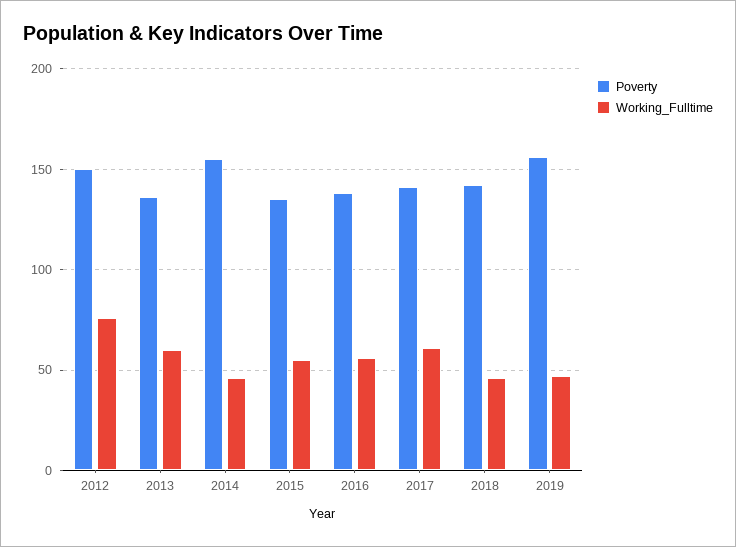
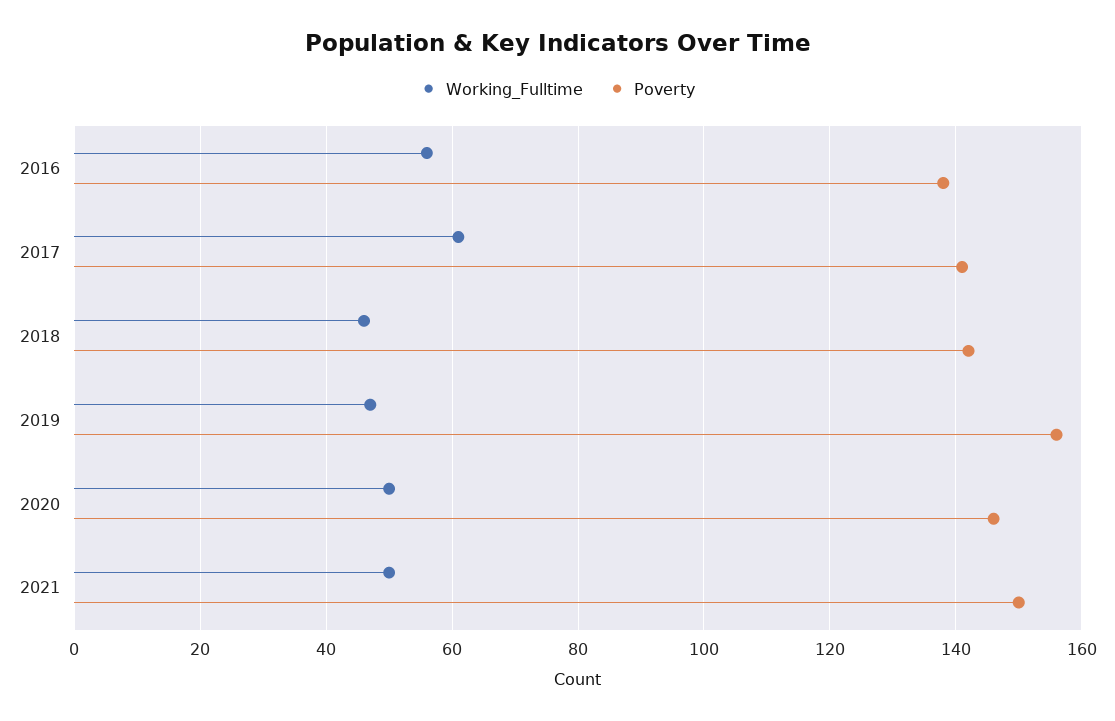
Poverty, 2012: 150 -> none
Working_Fulltime, 2012: 75 -> none
Poverty, 2013: 135 -> none
Working_Fulltime, 2013: 60 -> none
Poverty, 2014: 155 -> none
Working_Fulltime, 2014: 45 -> none
Poverty, 2015: 135 -> none
Working_Fulltime, 2015: 55 -> none
Working_Fulltime, 2020: none -> 50
Poverty, 2020: none -> 145
Working_Fulltime, 2021: none -> 50
Poverty, 2021: none -> 150

